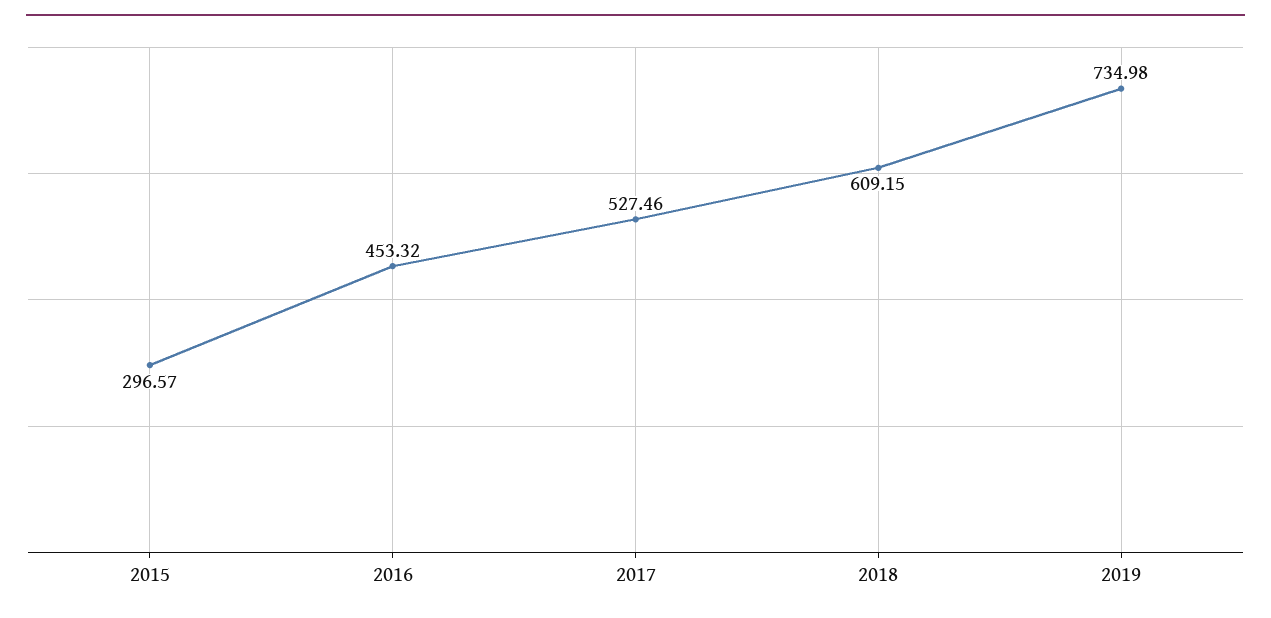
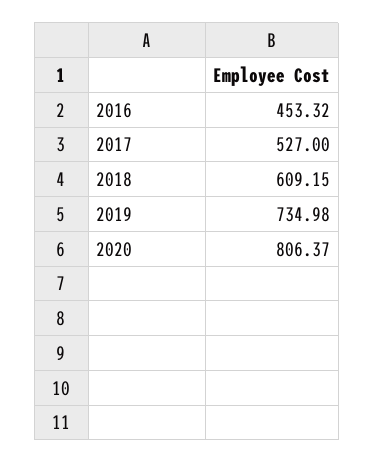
2015: 296.57 -> none
2017: 527.46 -> 527
2020: none -> 806.37

